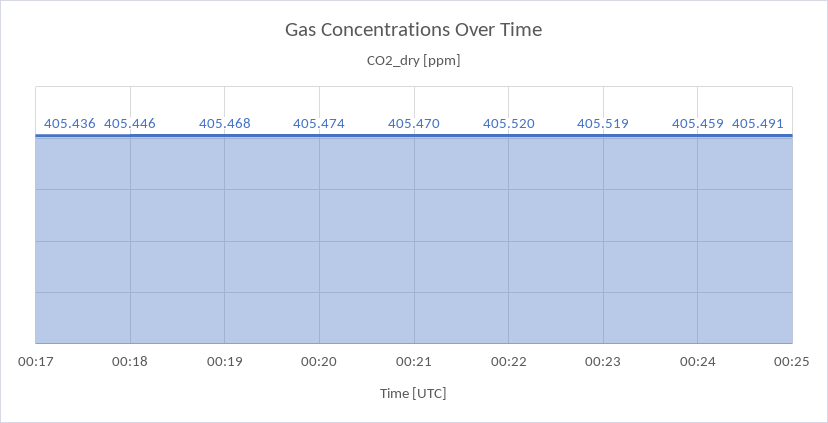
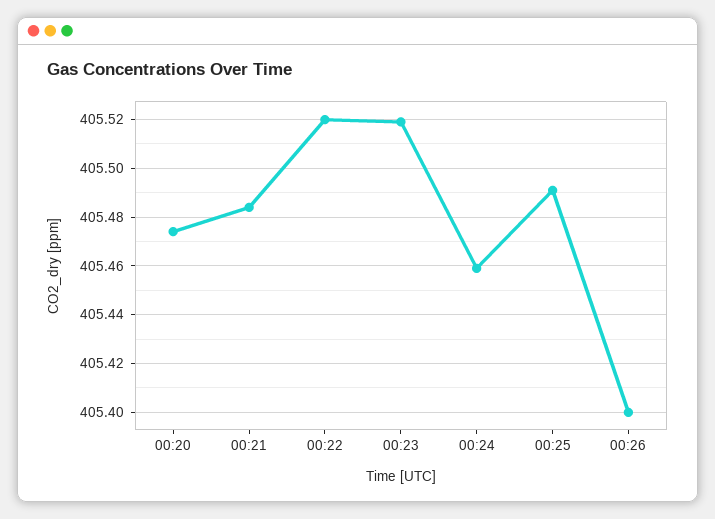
00:17: 405.436 -> none
00:18: 405.446 -> none
00:19: 405.468 -> none
00:21: 405.47 -> 405.485
00:26: none -> 405.4

